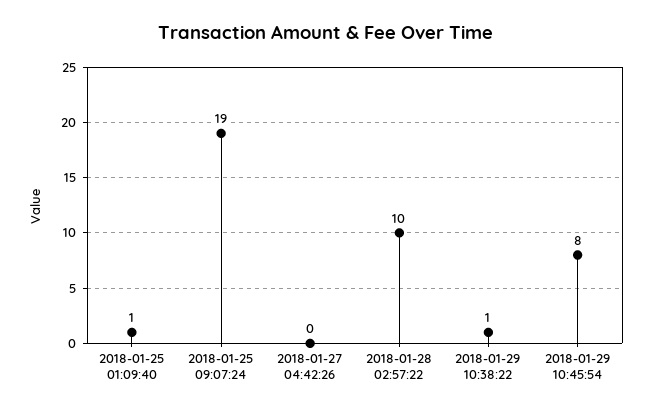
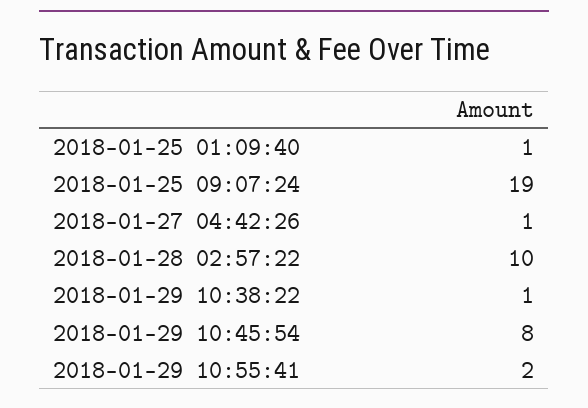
2018-01-27 04:42:26: 0 -> 1
2018-01-29 10:55:41: none -> 2

